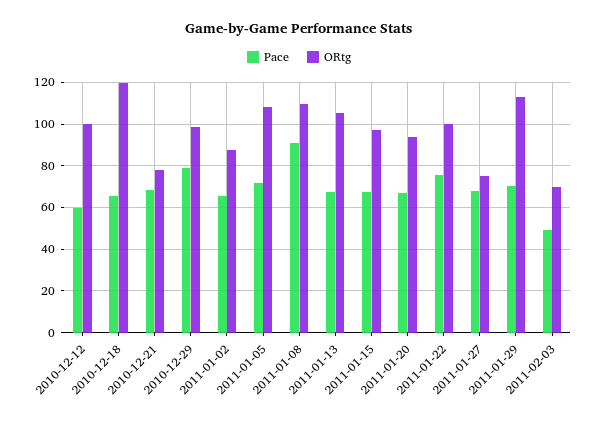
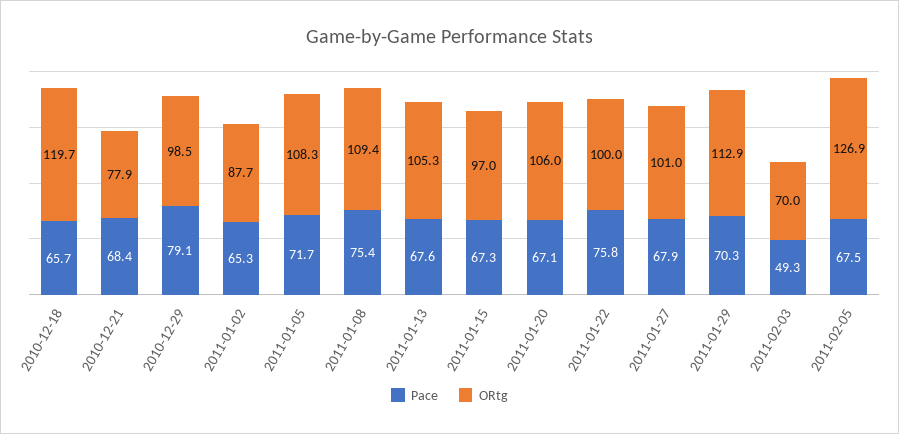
Pace, 2010-12-12: 60 -> none
ORtg, 2010-12-12: 100 -> none
Pace, 2011-01-08: 90 -> 75.4
ORtg, 2011-01-20: 95 -> 106
ORtg, 2011-01-27: 75 -> 101
Pace, 2011-02-05: none -> 67.5
ORtg, 2011-02-05: none -> 126.9

